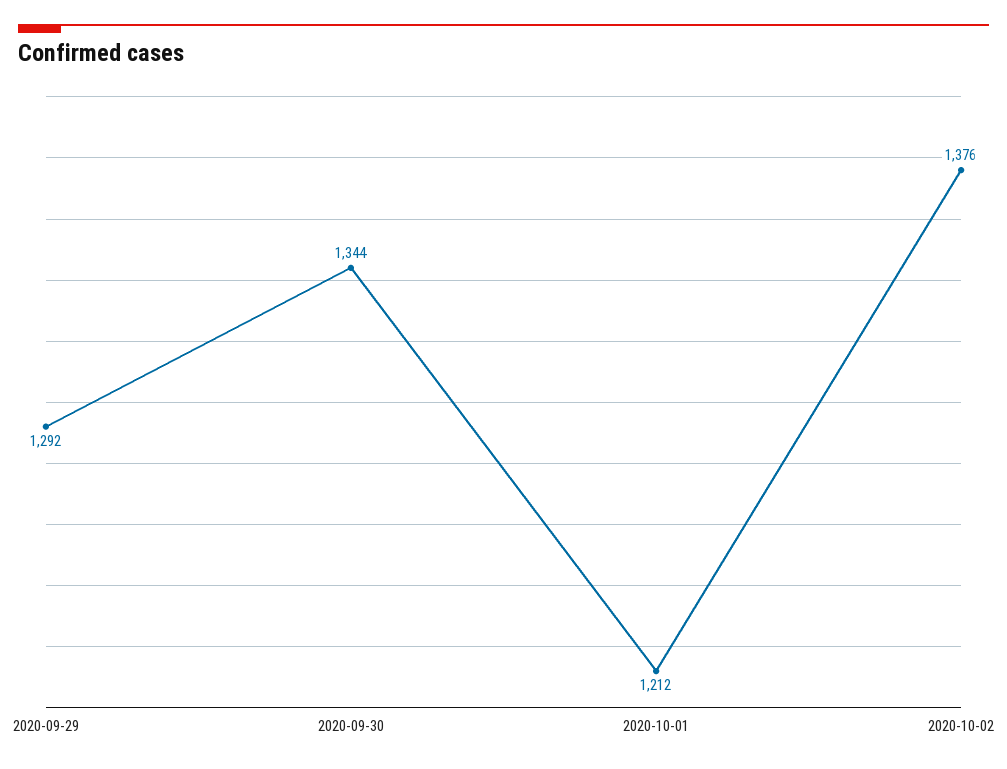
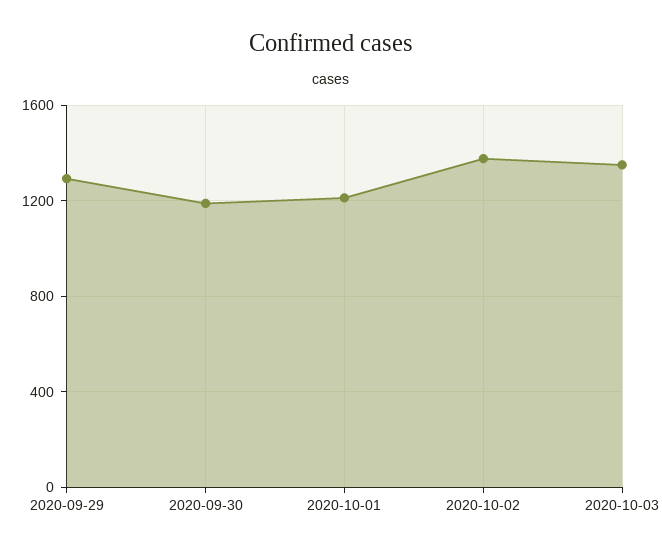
2020-09-30: 1344 -> 1200
2020-10-03: none -> 1350

